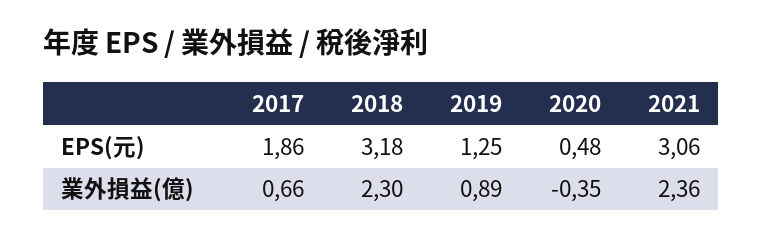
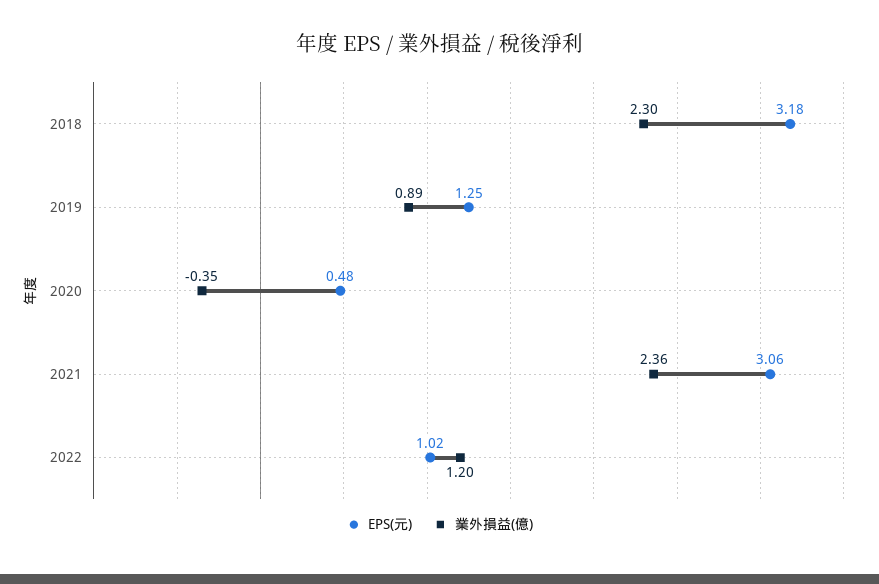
EPS(元), 2017: 1.86 -> none
業外損益(億), 2017: 0.66 -> none
EPS(元), 2022: none -> 1.02
業外損益(億), 2022: none -> 1.2

